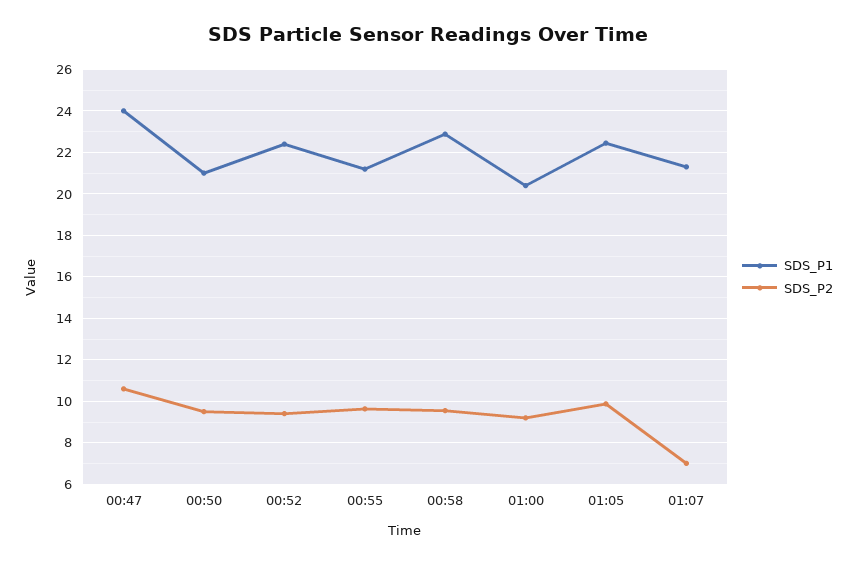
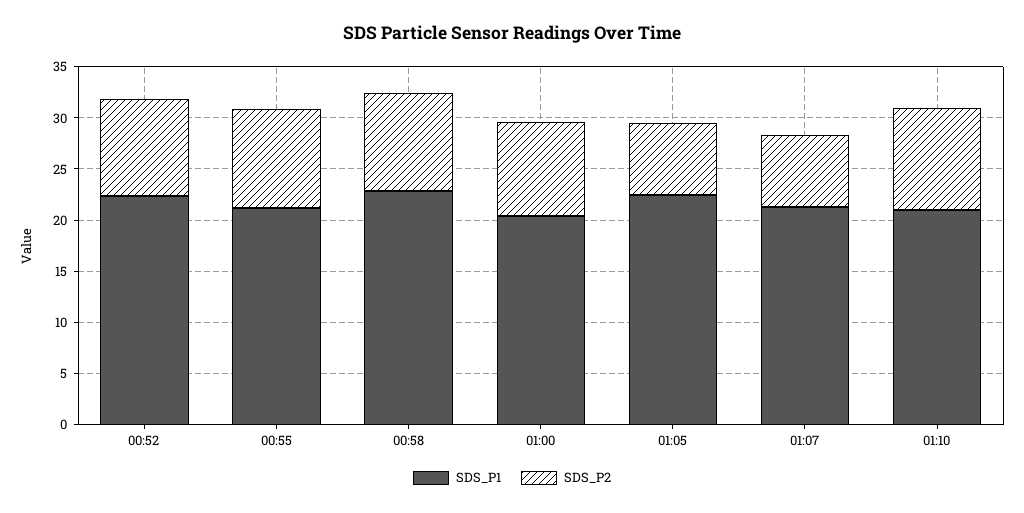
SDS_P1, 00:47: 24 -> none
SDS_P2, 00:47: 10.5 -> none
SDS_P1, 00:50: 21 -> none
SDS_P2, 00:50: 9.5 -> none
SDS_P2, 01:05: 10 -> 7
SDS_P1, 01:10: none -> 21
SDS_P2, 01:10: none -> 10

